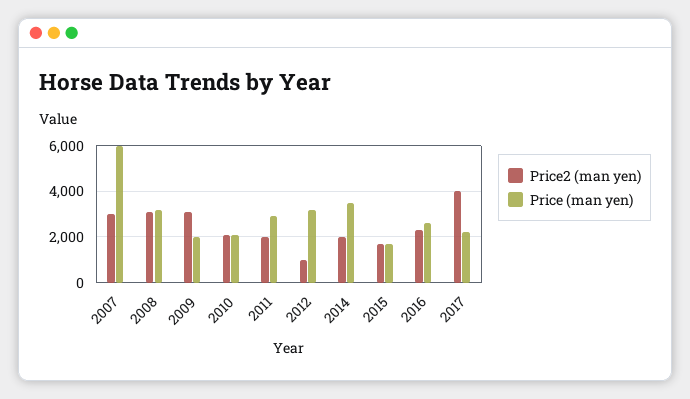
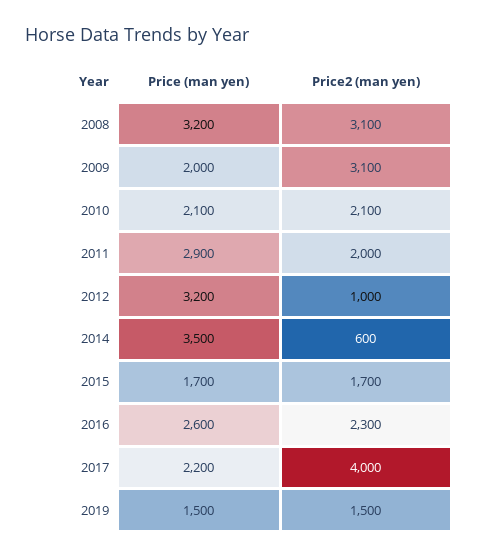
Price2 (man yen), 2007: 3000 -> none
Price (man yen), 2007: 6000 -> none
Price2 (man yen), 2014: 2000 -> 600
Price (man yen), 2019: none -> 1500
Price2 (man yen), 2019: none -> 1500

